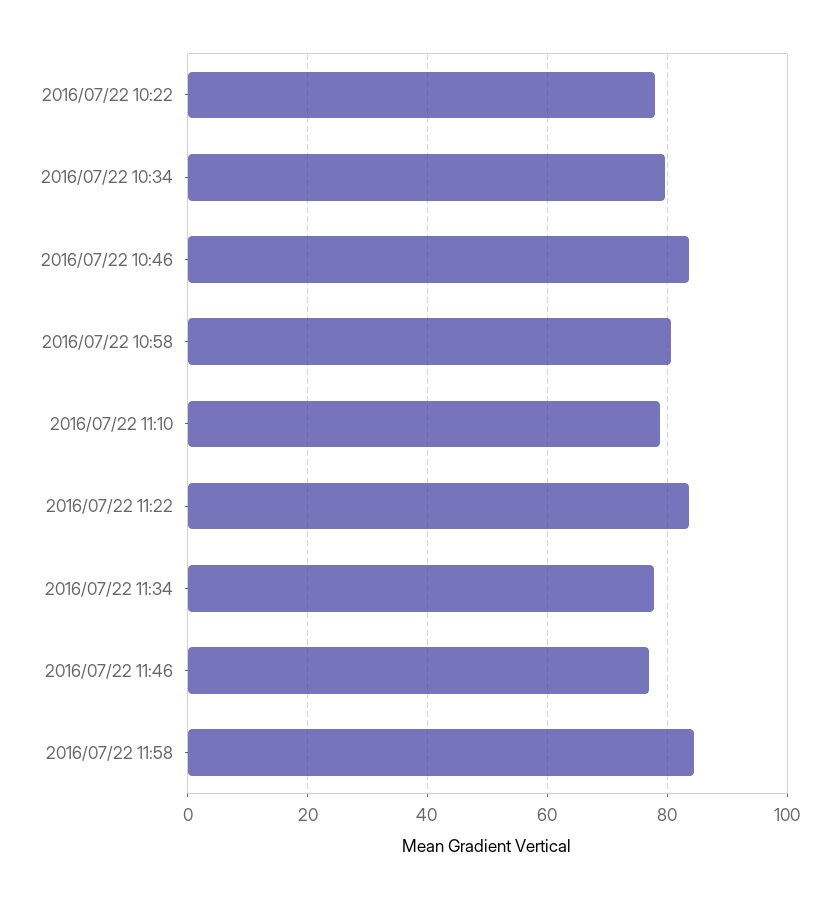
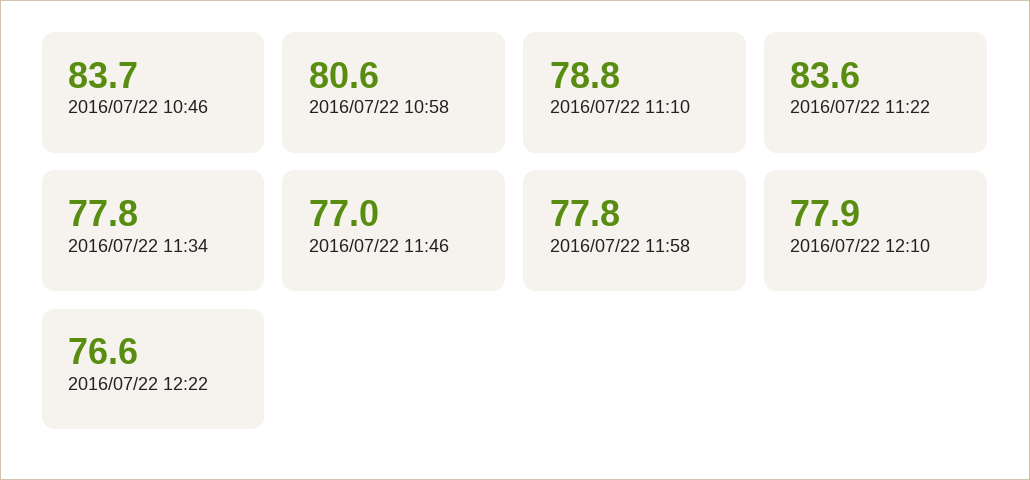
2016/07/22 10:22: 78 -> none
2016/07/22 10:34: 80 -> none
2016/07/22 11:58: 84 -> 77.8
2016/07/22 12:10: none -> 77.9
2016/07/22 12:22: none -> 76.6

